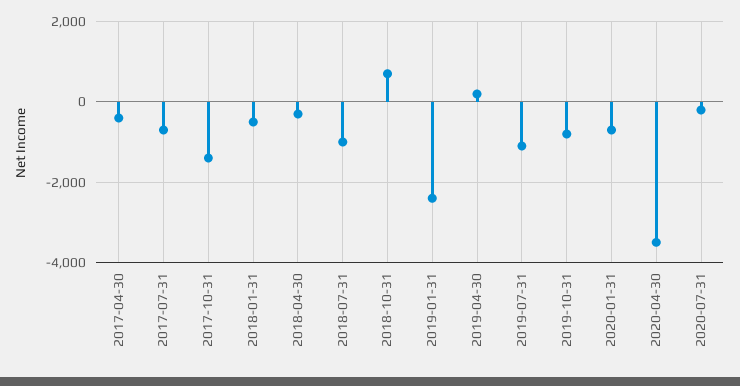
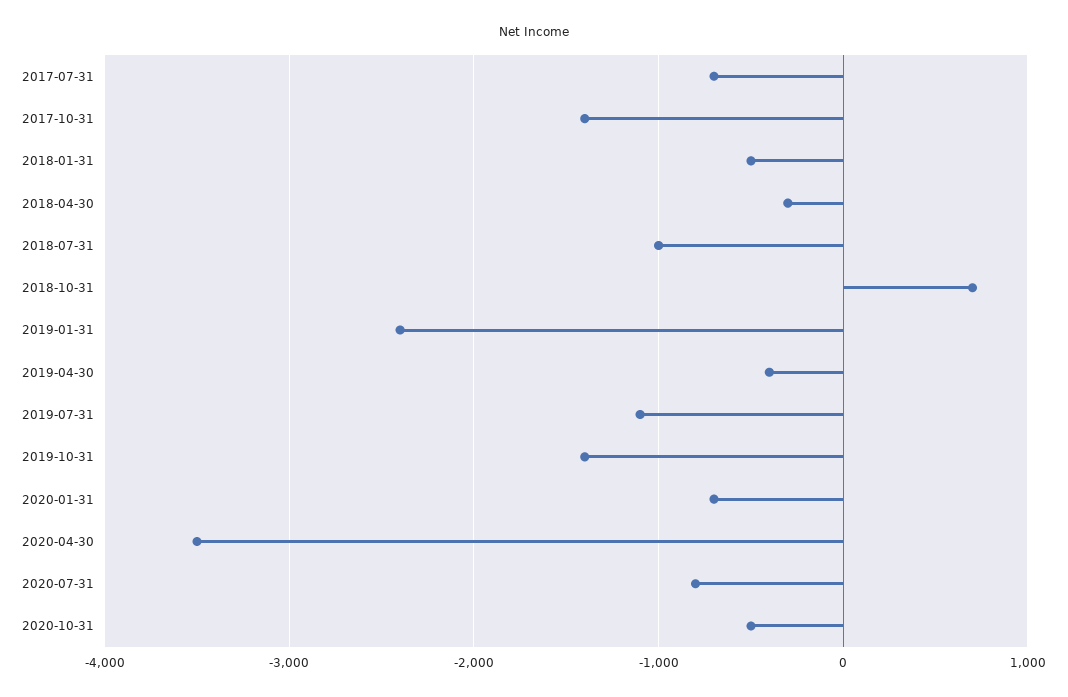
2017-04-30: -400 -> none
2019-04-30: 200 -> -400
2019-10-31: -800 -> -1400
2020-07-31: -200 -> -800
2020-10-31: none -> -500

